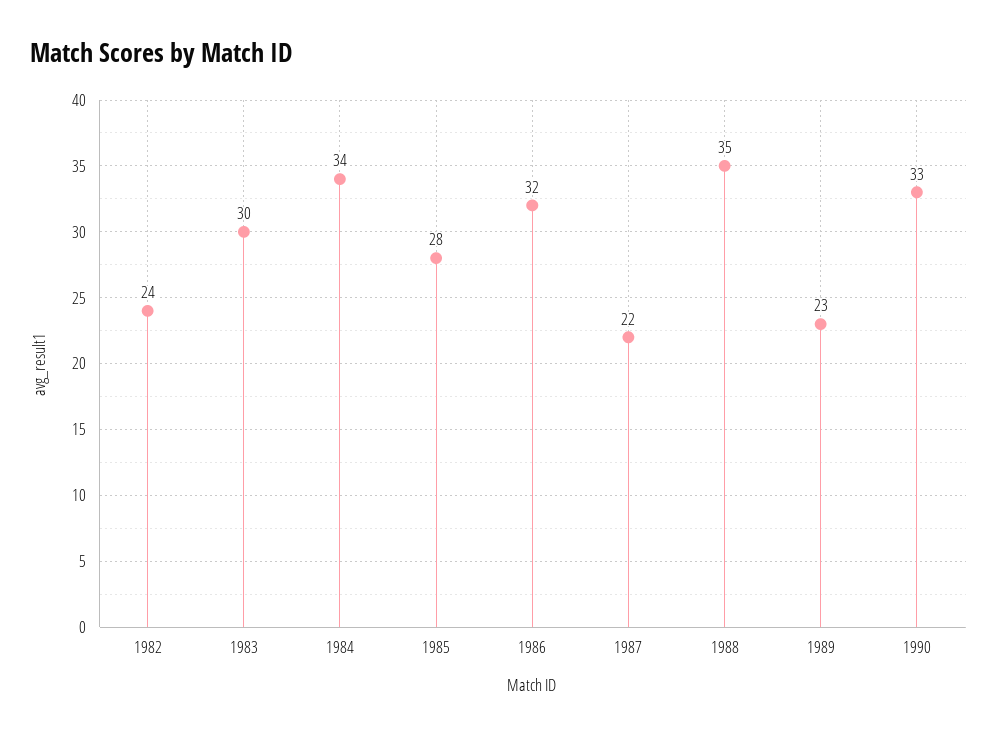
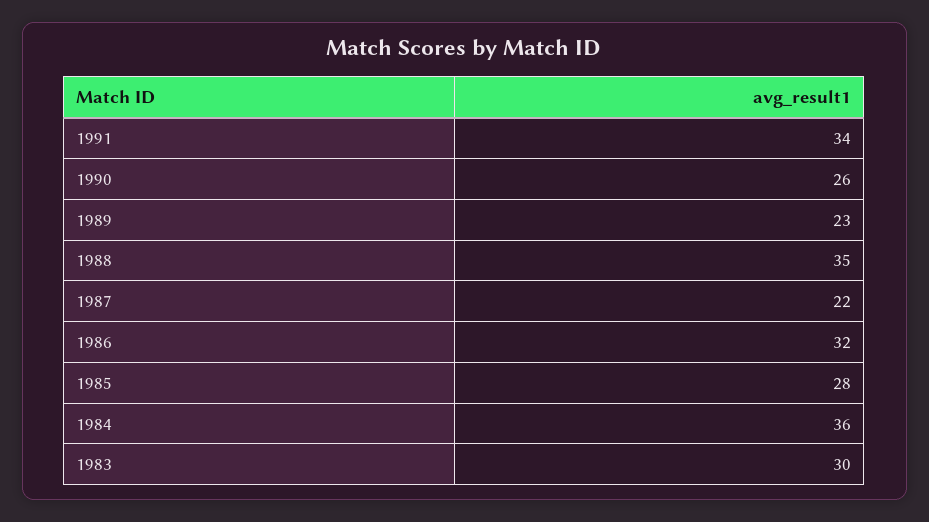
1982: 24 -> none
1984: 34 -> 36
1990: 33 -> 26
1991: none -> 34

